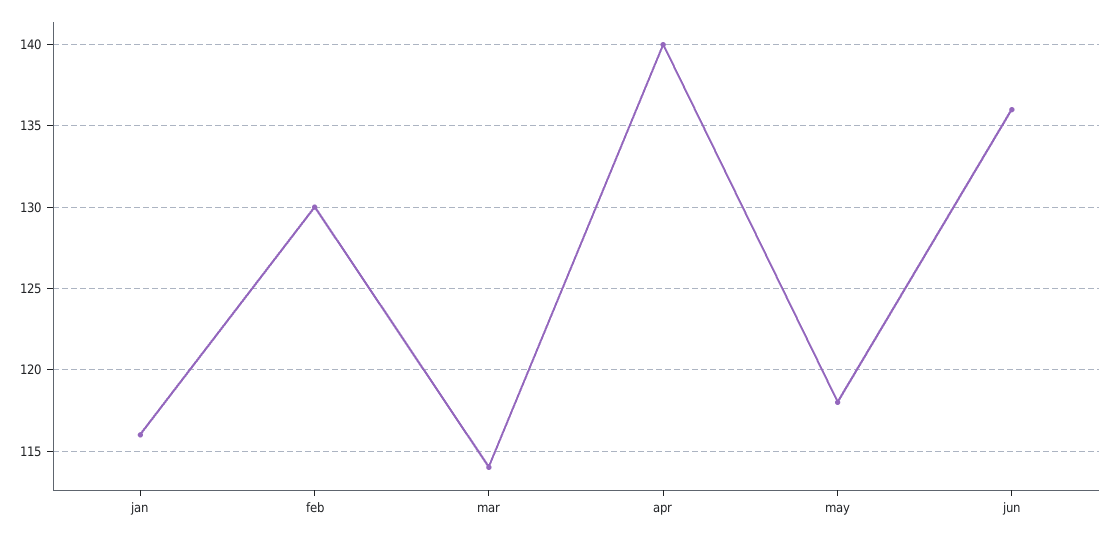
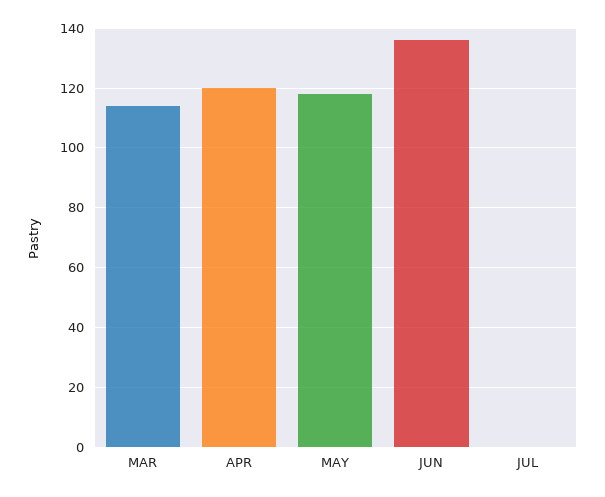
jan: 116 -> none
feb: 130 -> none
apr: 140 -> 120
JUL: none -> 0

